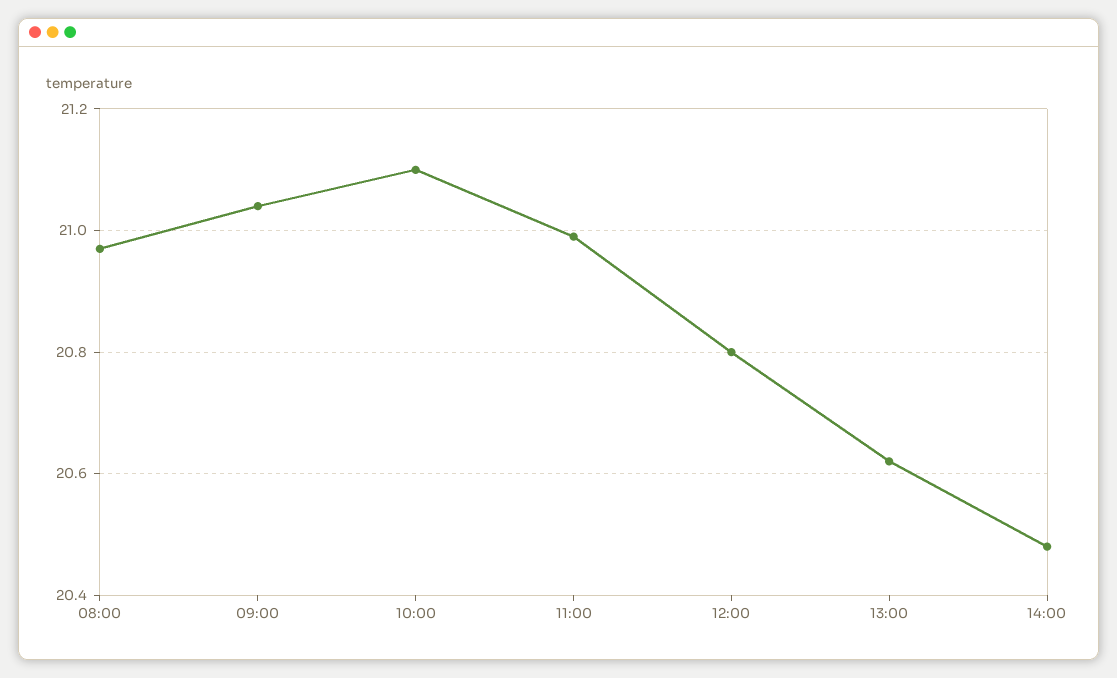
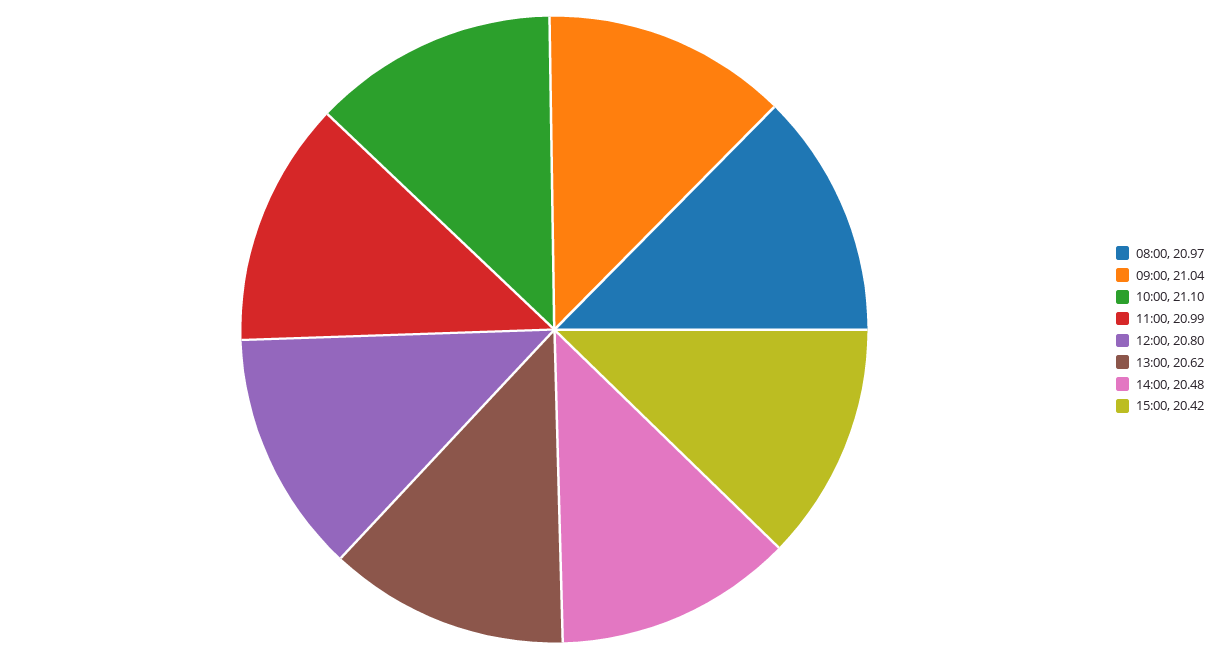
15:00: none -> 20.42

